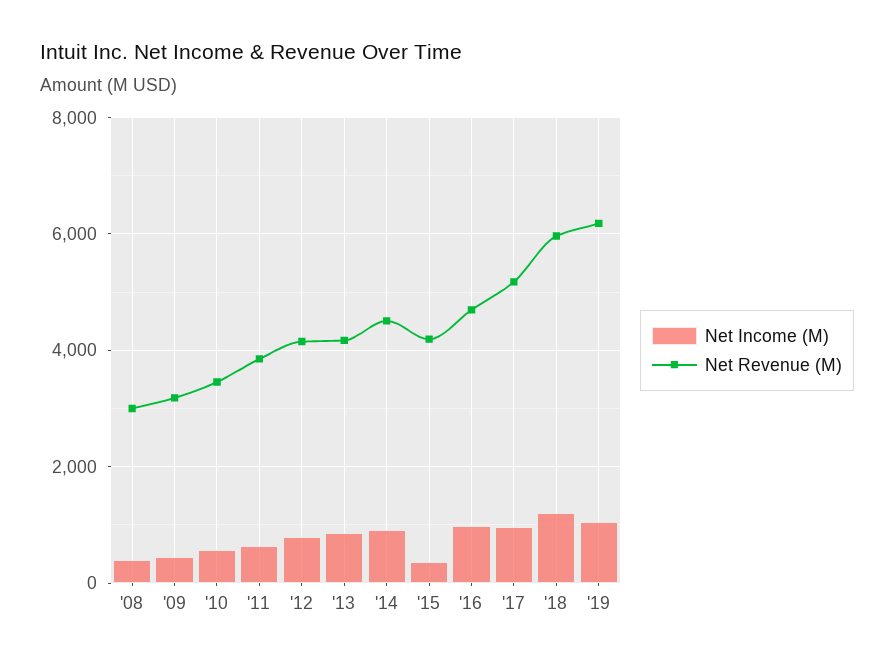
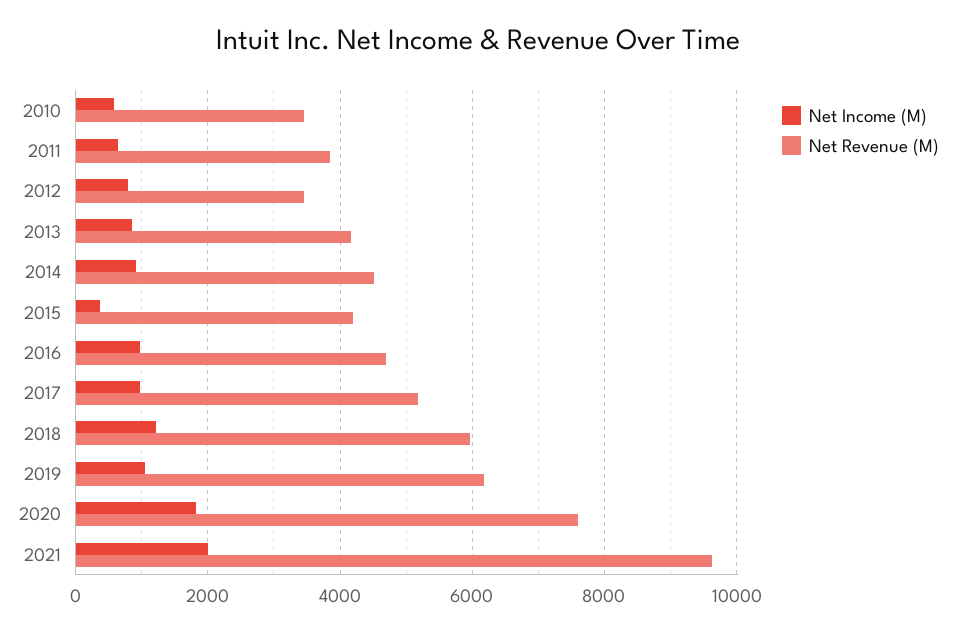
Net Income (M), '08: 400 -> none
Net Revenue (M), '08: 3000 -> none
Net Income (M), '09: 400 -> none
Net Revenue (M), '09: 3200 -> none
Net Revenue (M), '12: 4200 -> 3400
Net Income (M), 2020: none -> 1800
Net Revenue (M), 2020: none -> 7600
Net Income (M), 2021: none -> 2000
Net Revenue (M), 2021: none -> 9600

